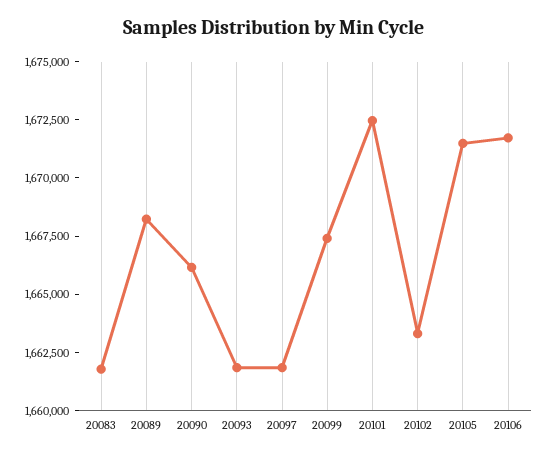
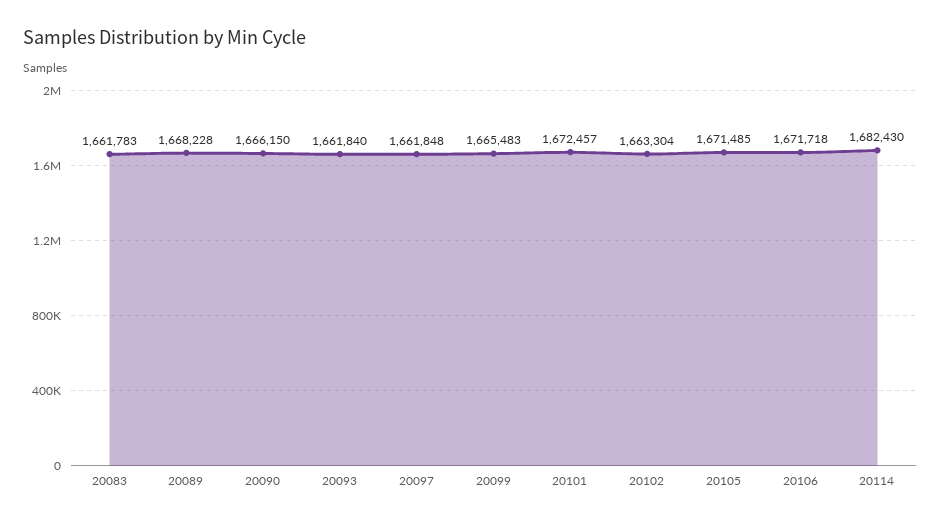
20099: 1667500 -> 1665483
20114: none -> 1682430

